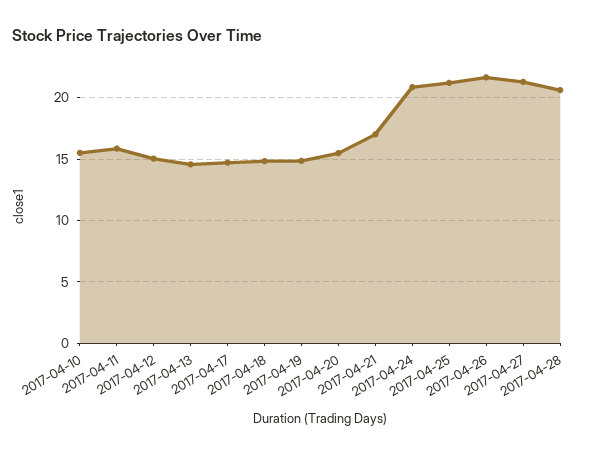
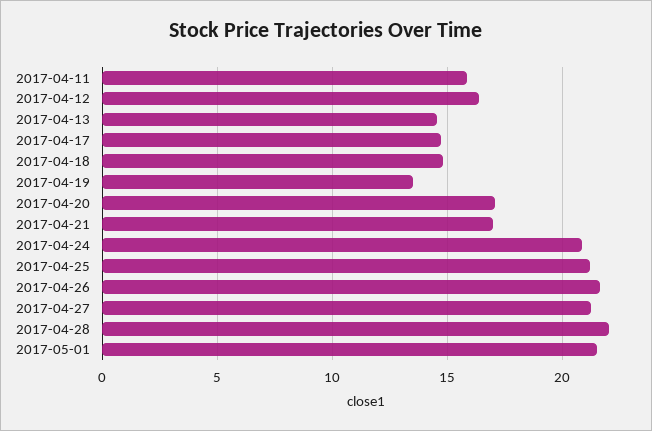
2017-04-10: 15.5 -> none
2017-04-12: 15 -> 16.5
2017-04-19: 15 -> 13.5
2017-04-20: 15.5 -> 17
2017-04-28: 20.5 -> 22
2017-05-01: none -> 21.5

